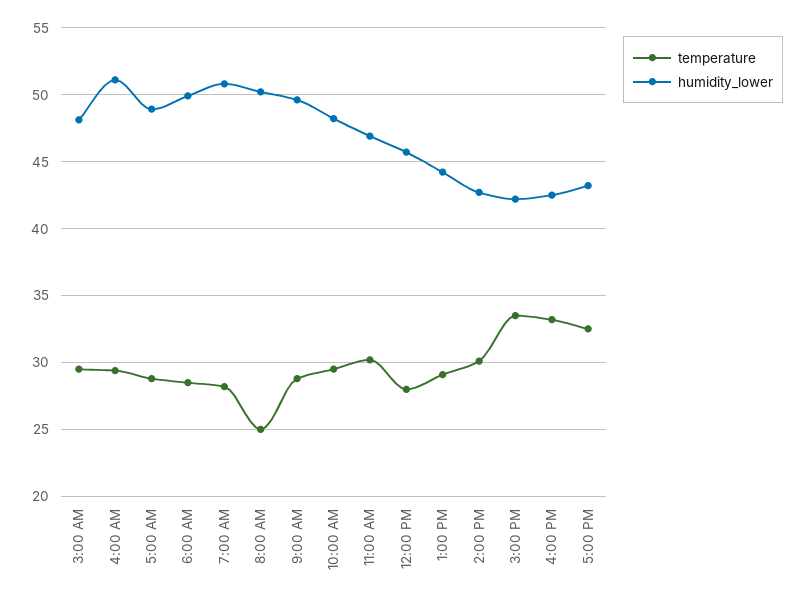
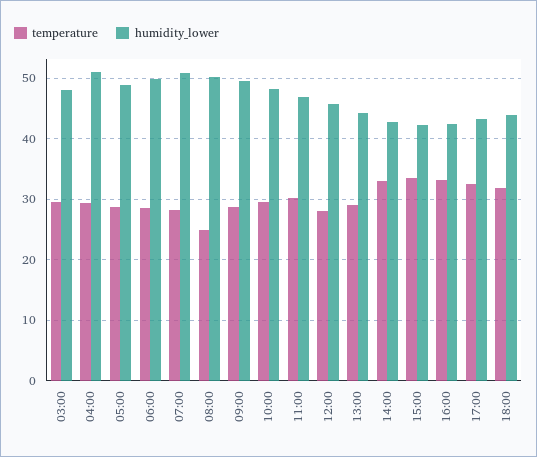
temperature, 2:00 PM: 30 -> 33
temperature, 18:00: none -> 32
humidity_lower, 18:00: none -> 44

